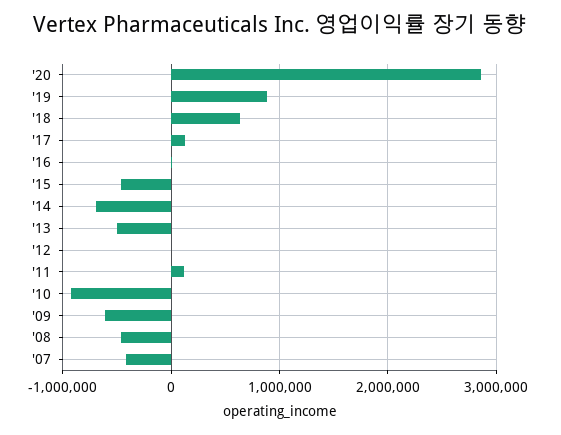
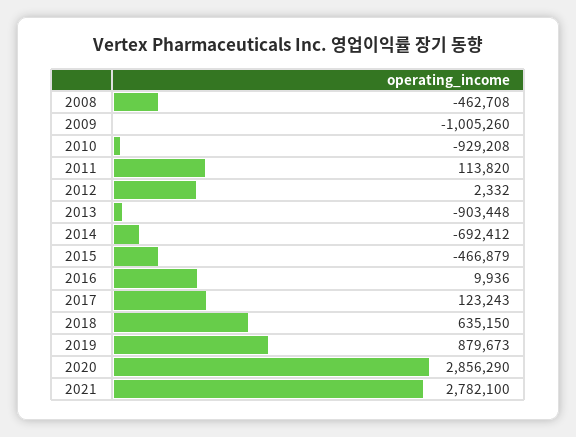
'13: -500000 -> -903448
'09: -600000 -> -1005260
'07: -400000 -> none
2021: none -> 2782100

